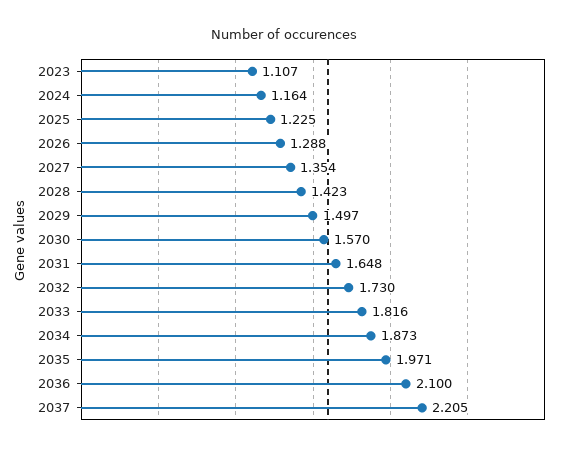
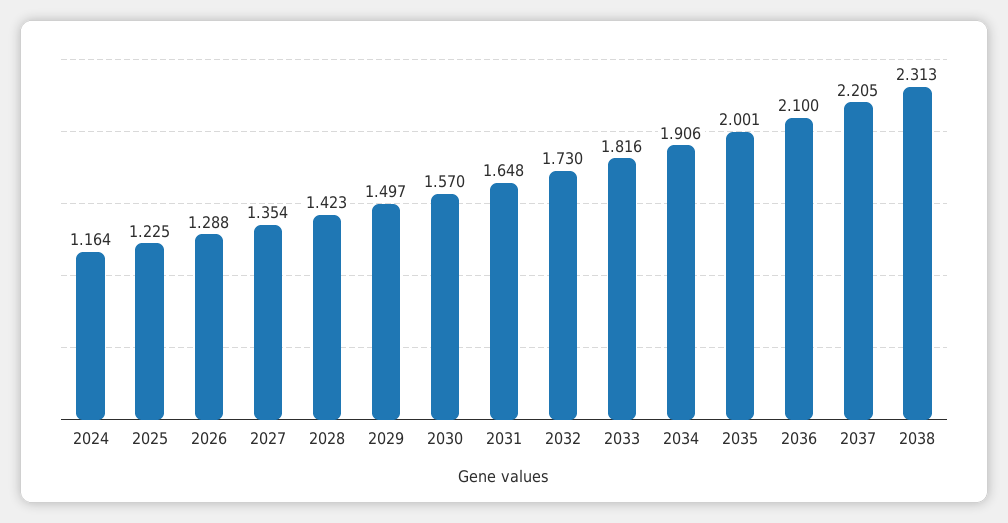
2023: 1.107 -> none
2034: 1.873 -> 1.906
2035: 1.971 -> 2.001
2038: none -> 2.313

